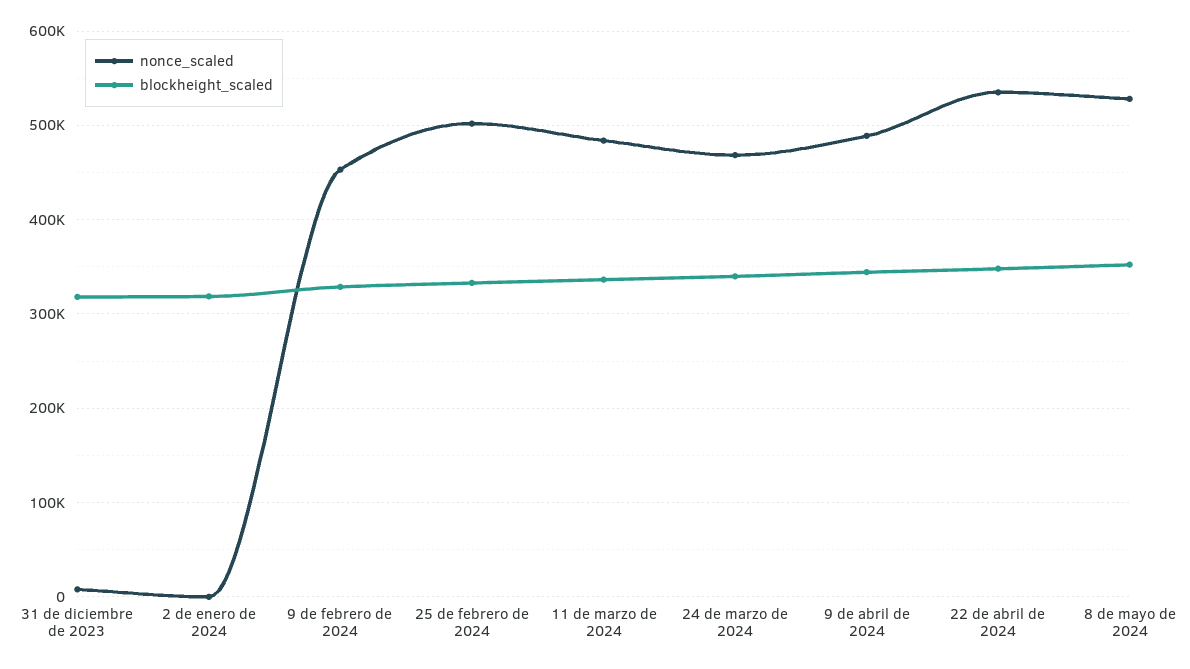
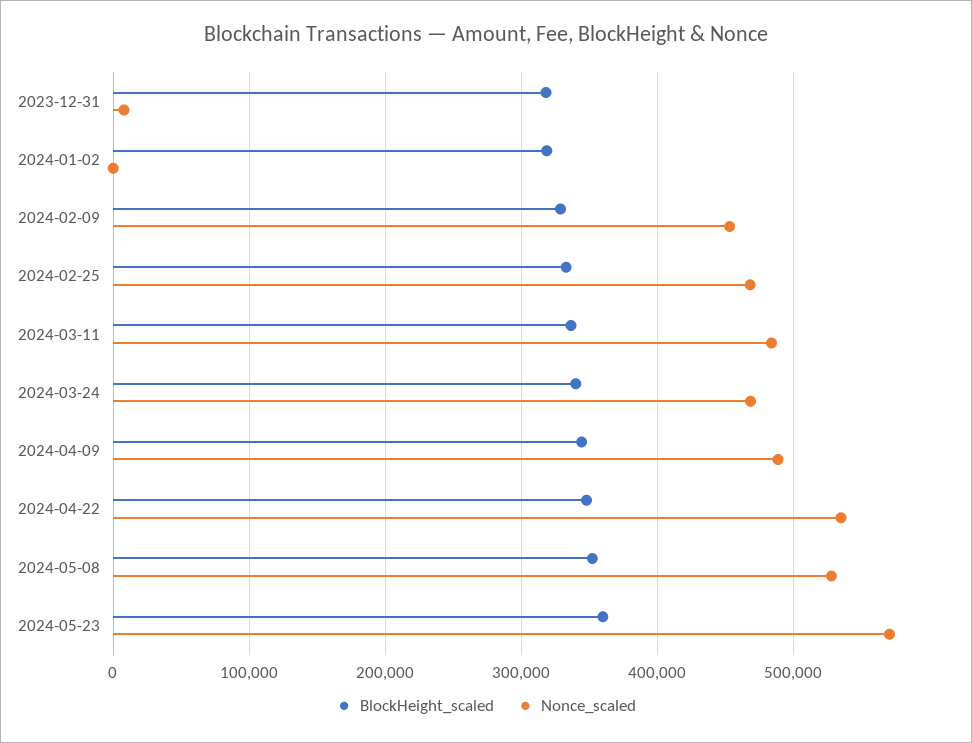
nonce_scaled, 25 de febrero de 2024: 500000 -> 470000
blockheight_scaled, 2024-05-23: none -> 360000
nonce_scaled, 2024-05-23: none -> 570000

